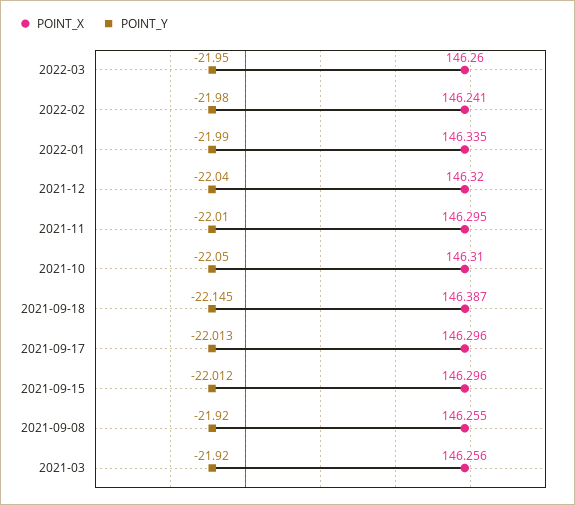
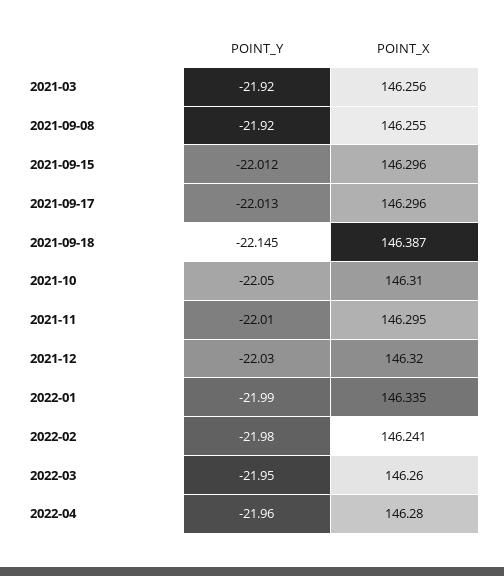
POINT_Y, 2021-12: -22.04 -> -22.03
POINT_Y, 2022-04: none -> -21.96
POINT_X, 2022-04: none -> 146.28

